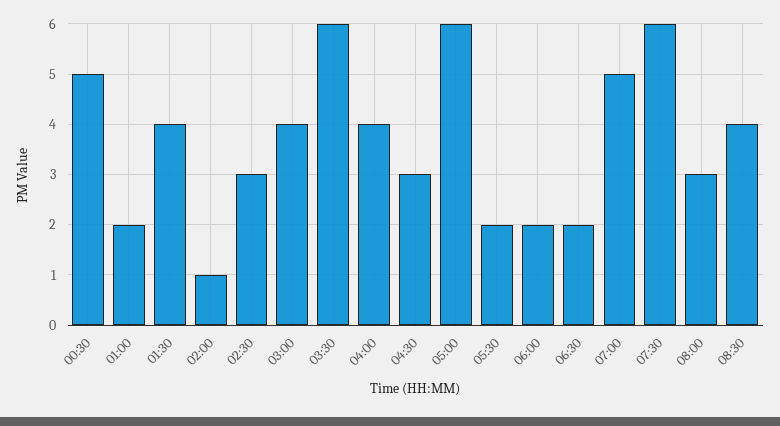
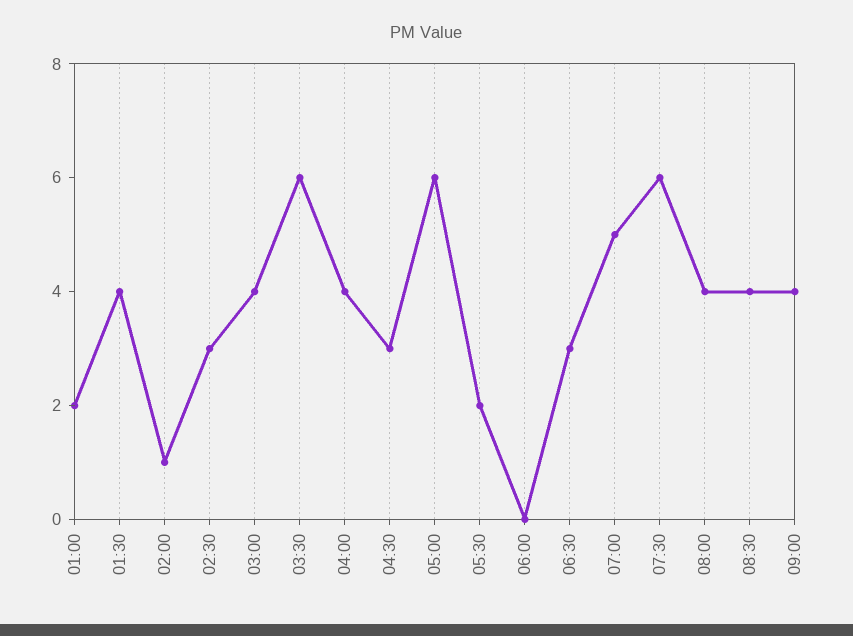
00:30: 5 -> none
06:00: 2 -> 0
06:30: 2 -> 3
08:00: 3 -> 4
09:00: none -> 4

